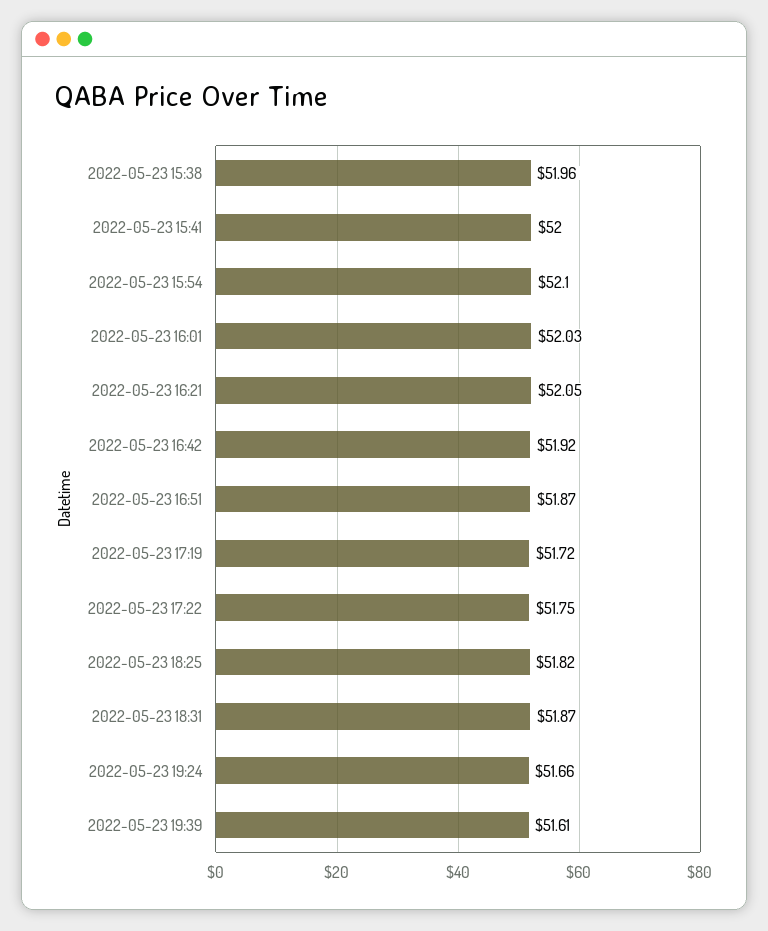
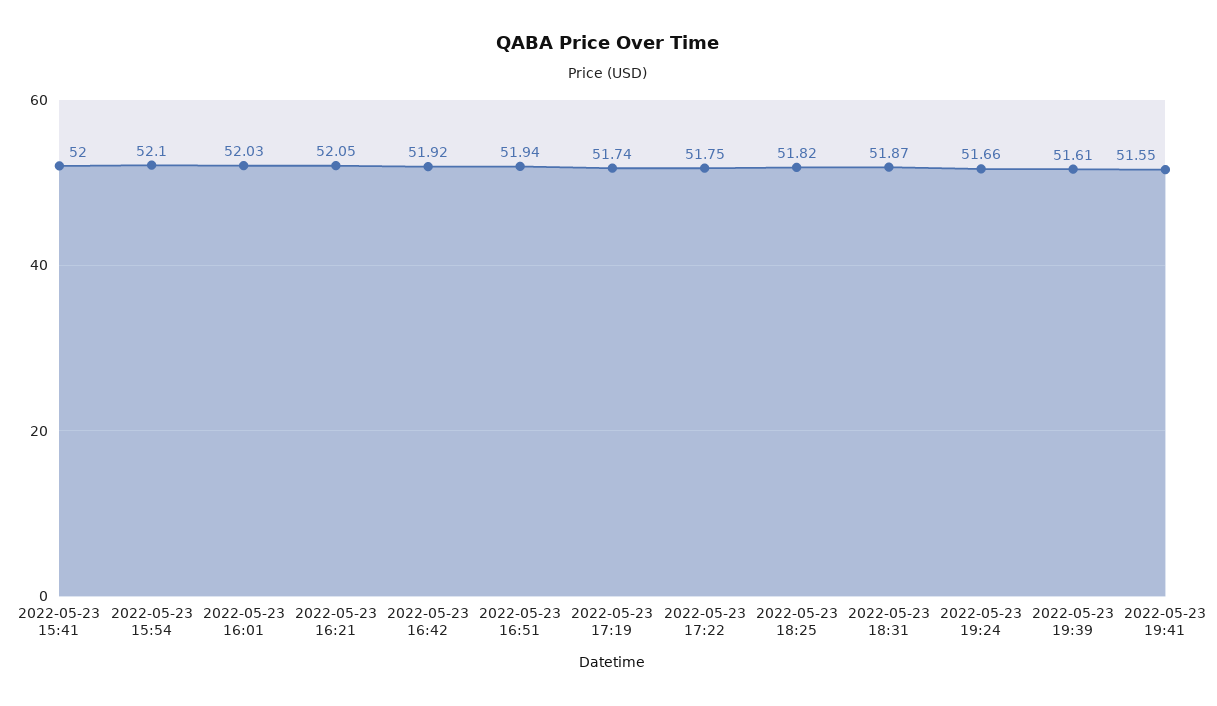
2022-05-23 15:38: 51.96 -> none
2022-05-23 16:51: 51.87 -> 51.94
2022-05-23 17:19: 51.72 -> 51.74
2022-05-23 19:41: none -> 51.55

